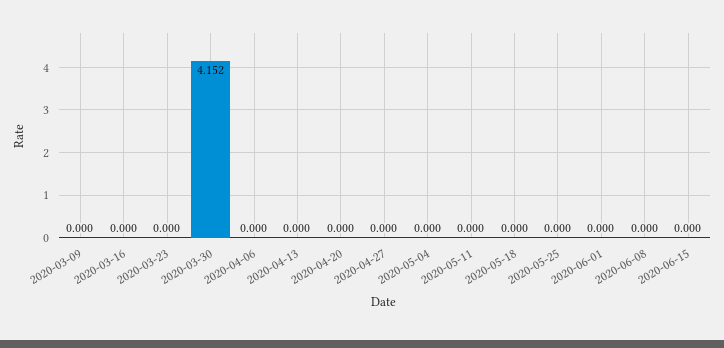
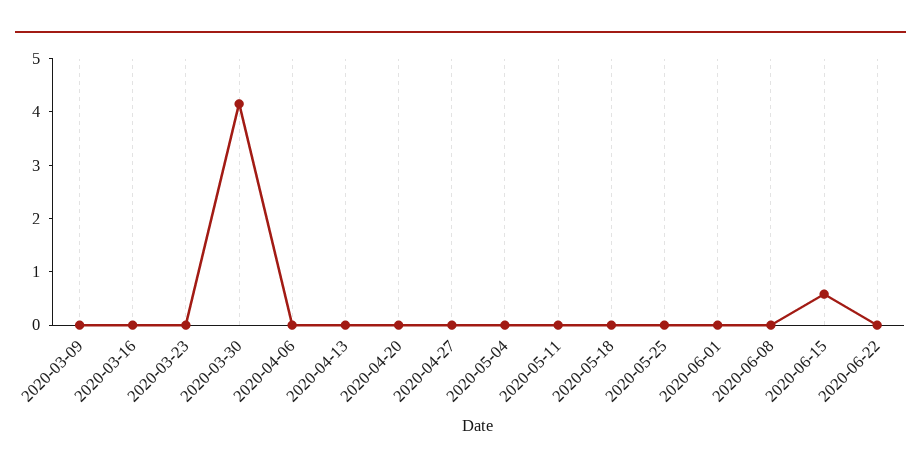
2020-06-15: 0 -> 0.6
2020-06-22: none -> 0

